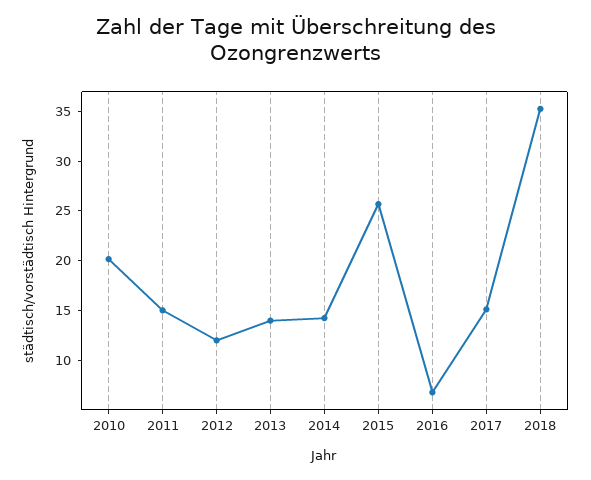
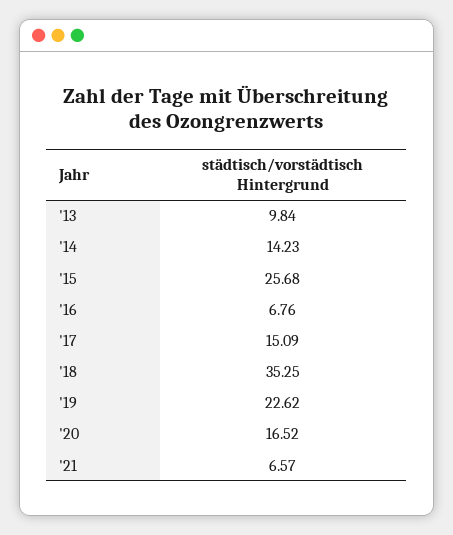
2010: 20 -> none
2011: 15 -> none
2012: 12 -> none
2013: 14 -> 9.84
'19: none -> 22.62
'20: none -> 16.52
'21: none -> 6.57

